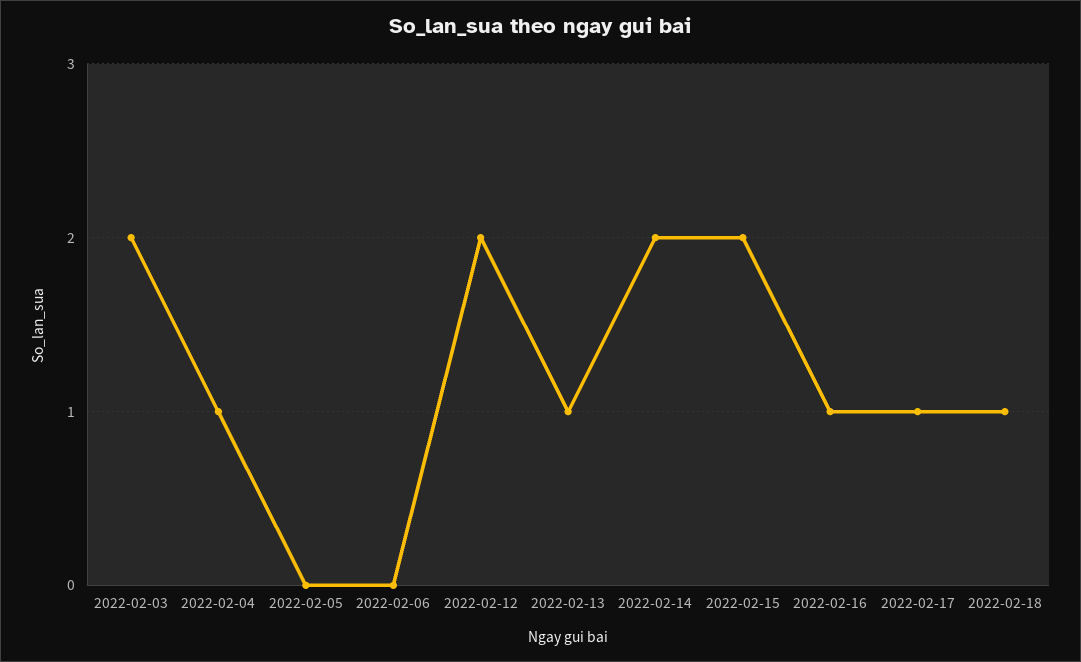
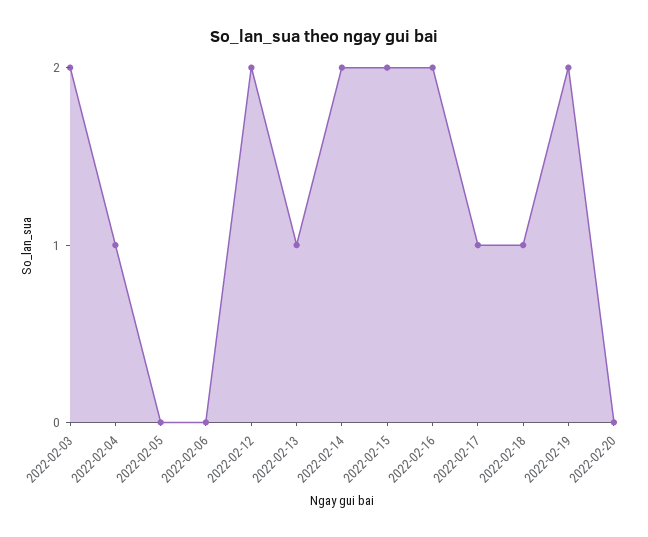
2022-02-16: 1 -> 2
2022-02-19: none -> 2
2022-02-20: none -> 0

